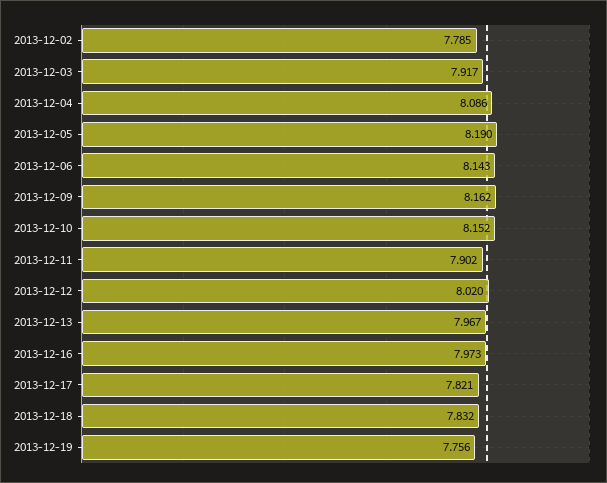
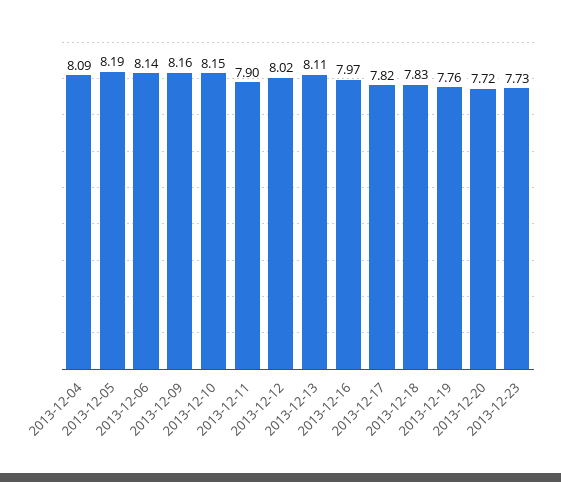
2013-12-02: 7.785 -> none
2013-12-03: 7.917 -> none
2013-12-13: 7.967 -> 8.11
2013-12-20: none -> 7.72
2013-12-23: none -> 7.73

